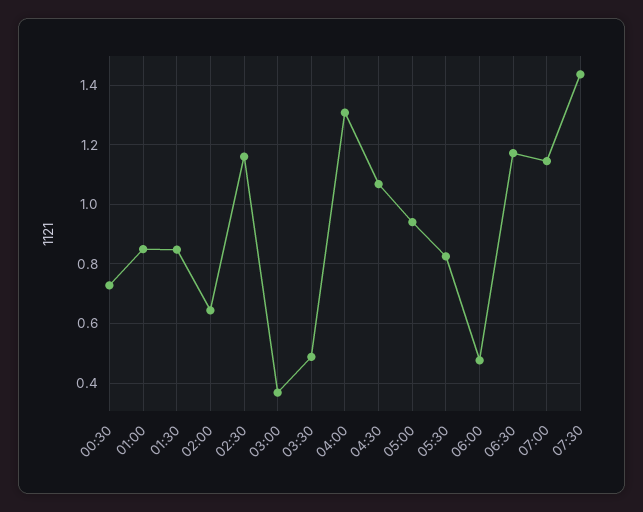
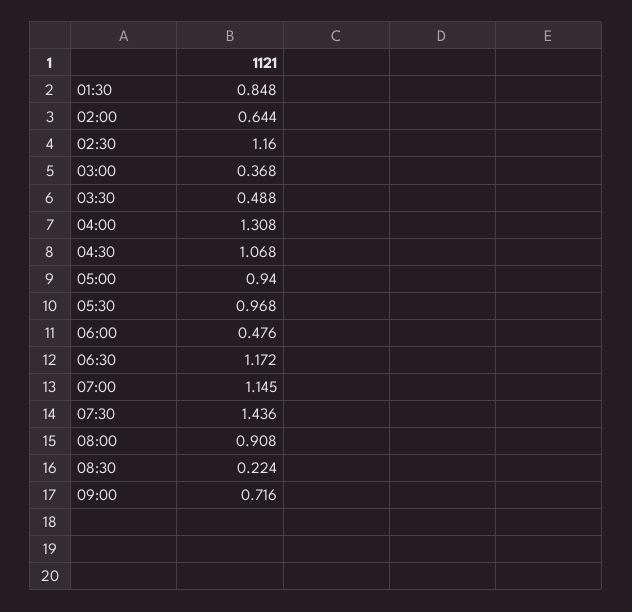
00:30: 0.725 -> none
01:00: 0.85 -> none
05:30: 0.825 -> 0.968
08:00: none -> 0.908
08:30: none -> 0.224
09:00: none -> 0.716

